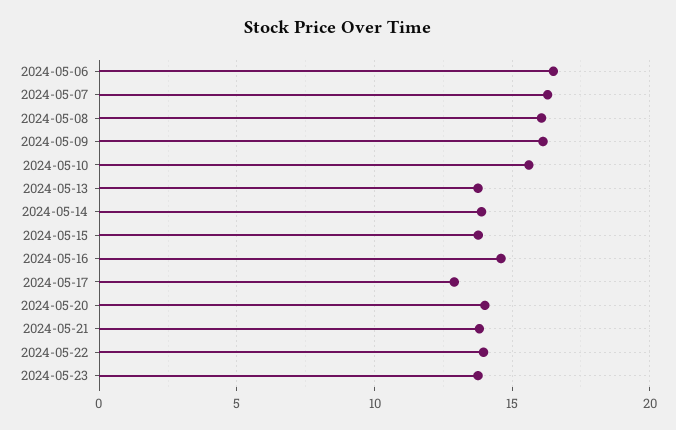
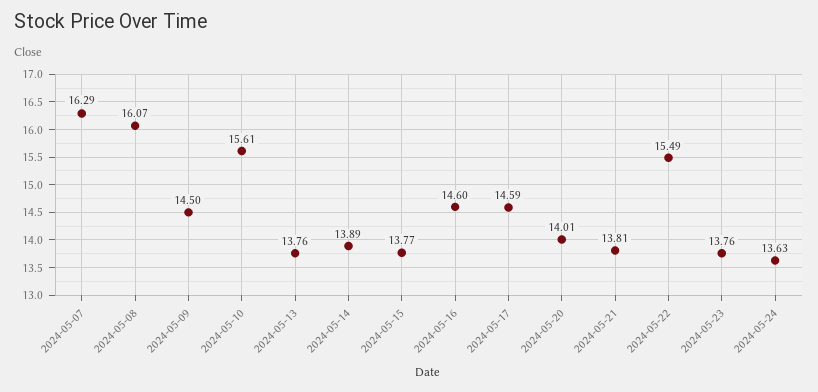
2024-05-06: 16.5 -> none
2024-05-09: 16 -> 14.5
2024-05-17: 13 -> 14.59
2024-05-22: 14 -> 15.49
2024-05-24: none -> 13.63

